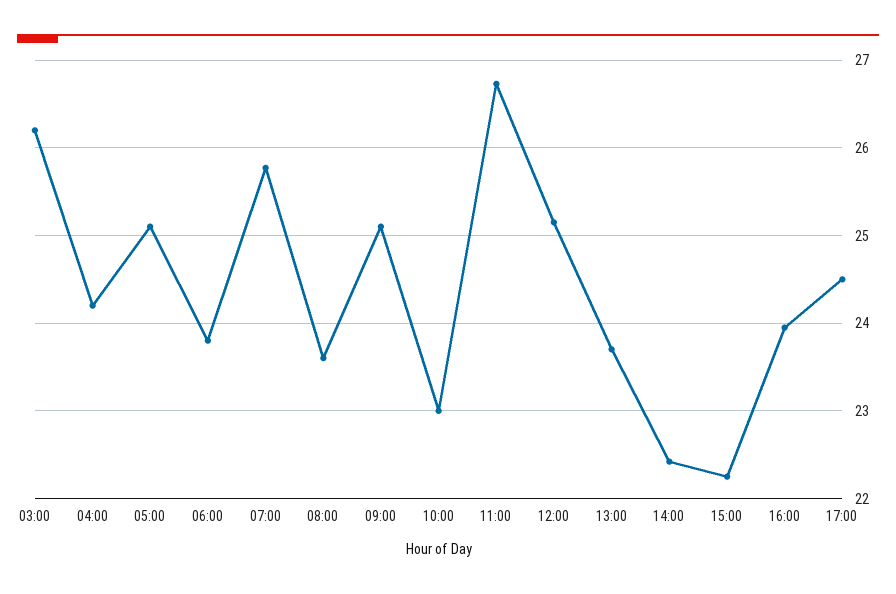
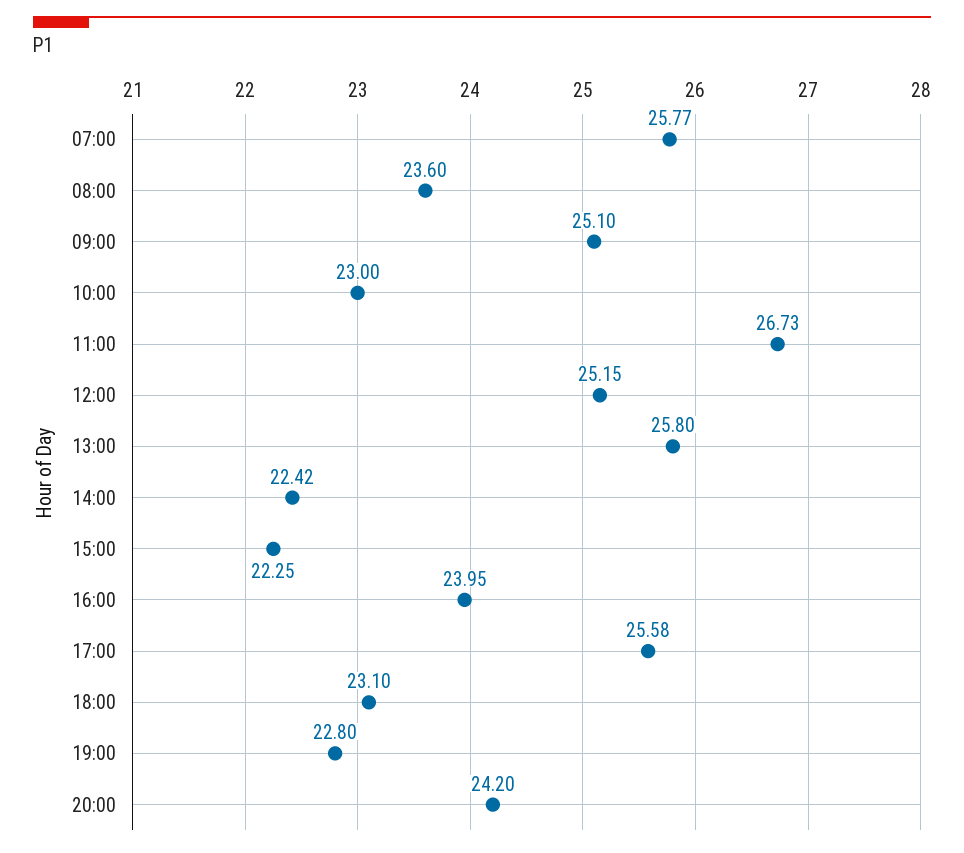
03:00: 26.2 -> none
04:00: 24.2 -> none
05:00: 25.1 -> none
06:00: 23.8 -> none
13:00: 23.7 -> 25.8
17:00: 24.5 -> 25.58
18:00: none -> 23.1
19:00: none -> 22.8
20:00: none -> 24.2

